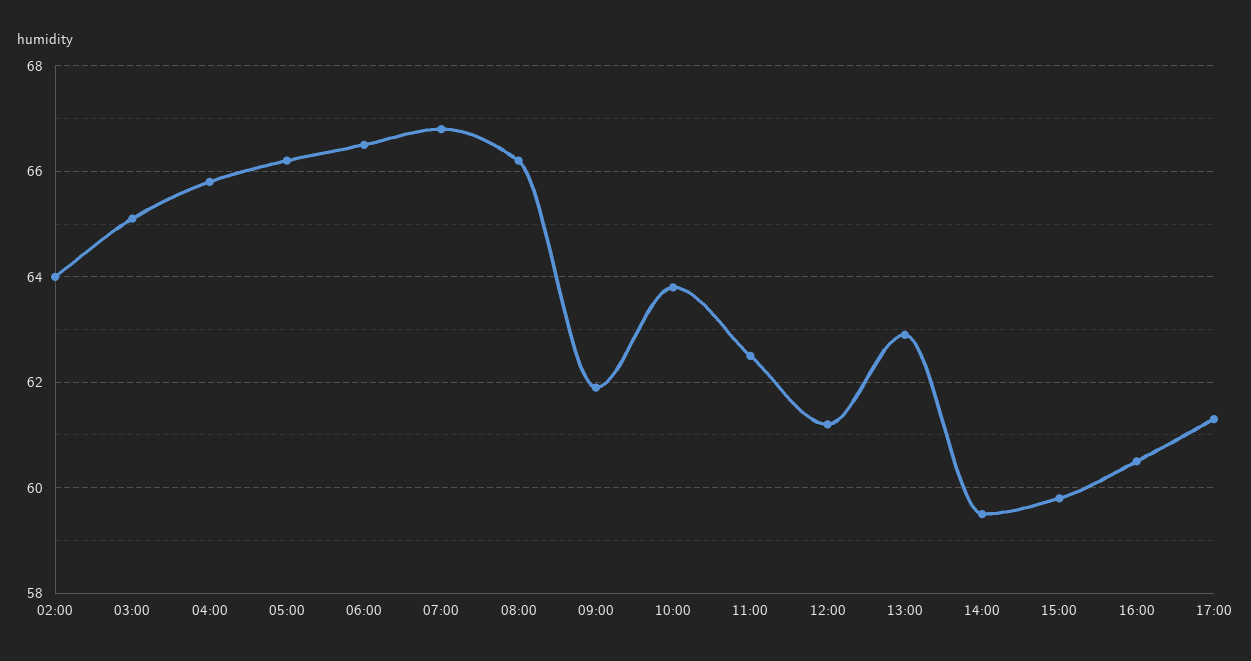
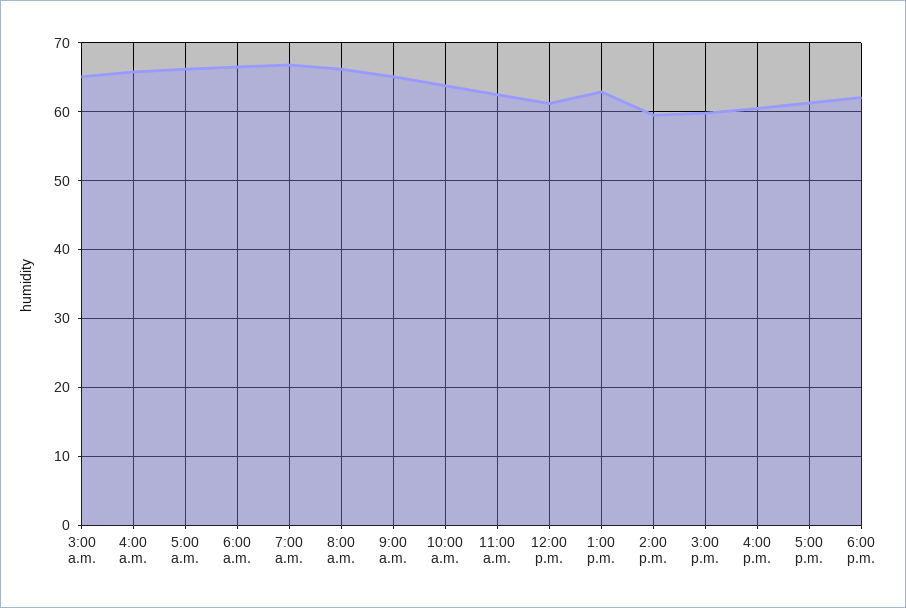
02:00: 64 -> none
09:00: 62 -> 65
6:00 p.m.: none -> 62

